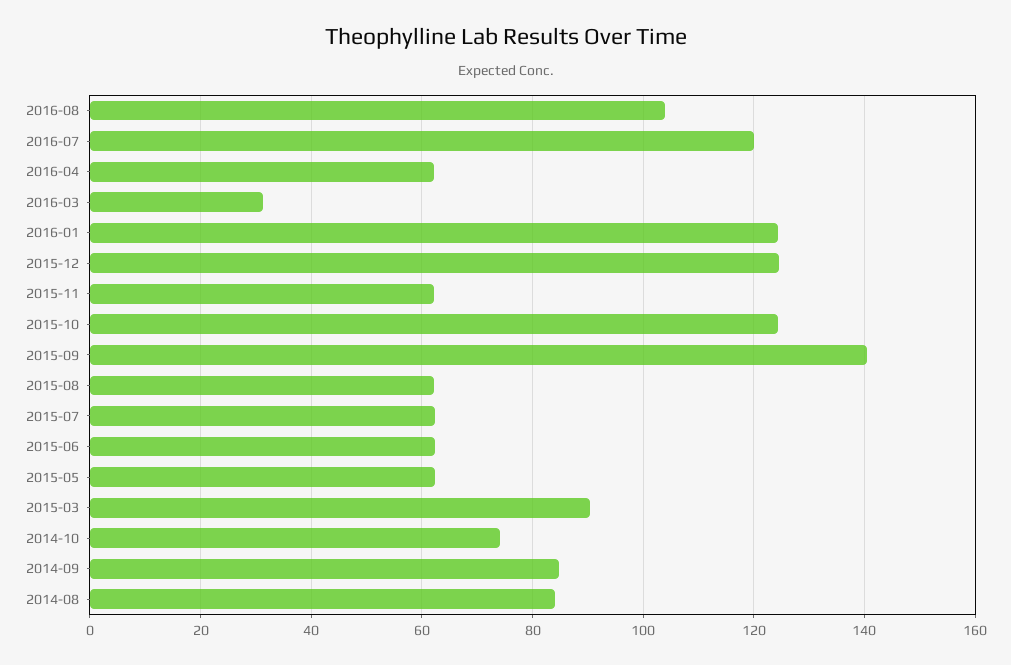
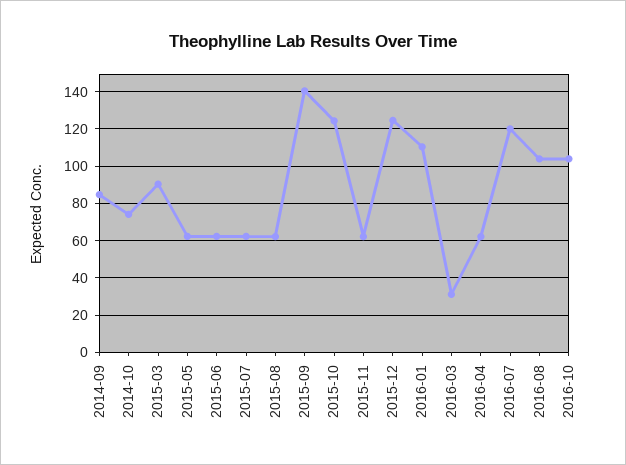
2016-01: 124 -> 110
2014-08: 84 -> none
2016-10: none -> 105

